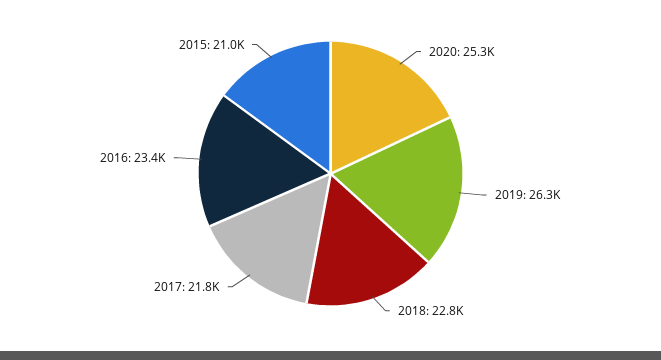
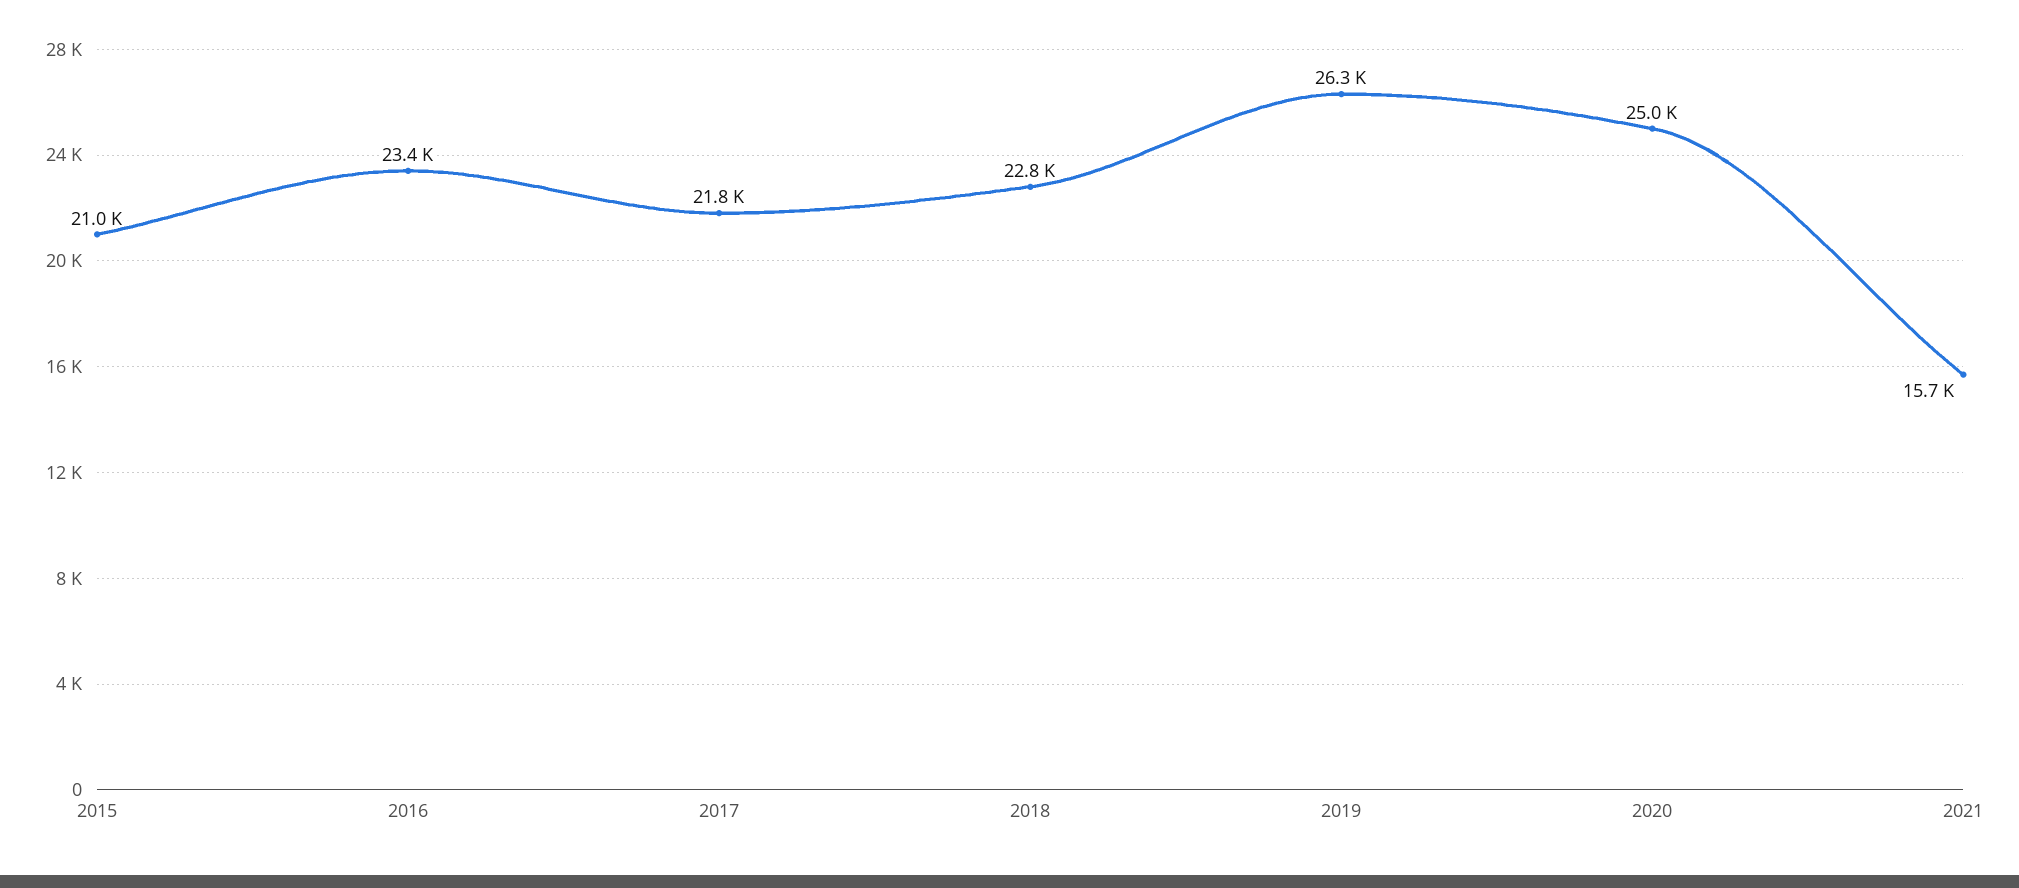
2020: 25300 -> 25000
2021: none -> 15700

